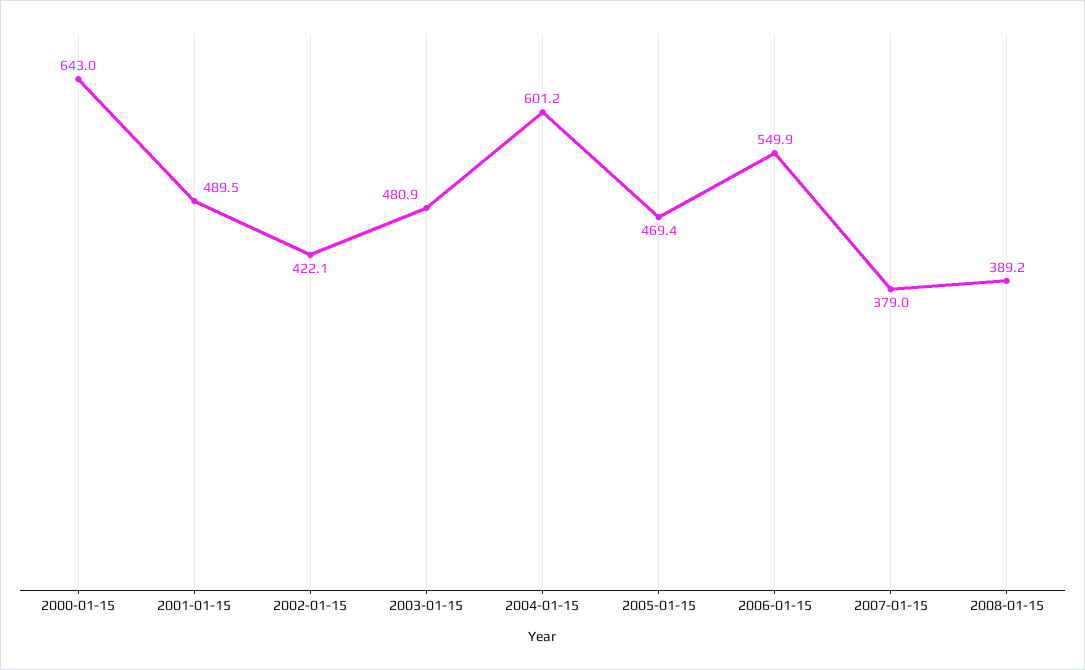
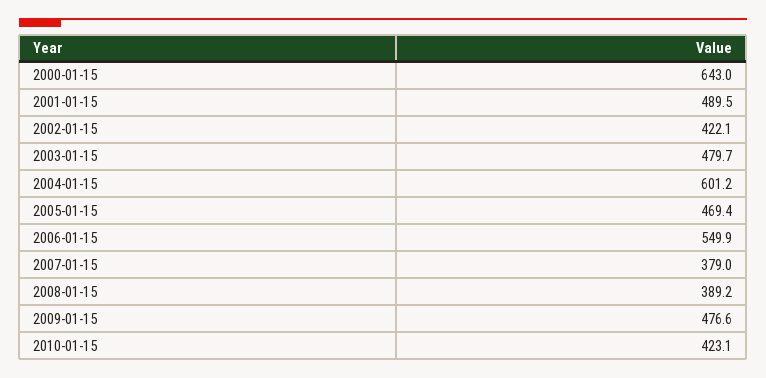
2003-01-15: 480.9 -> 479.7
2009-01-15: none -> 476.6
2010-01-15: none -> 423.1

